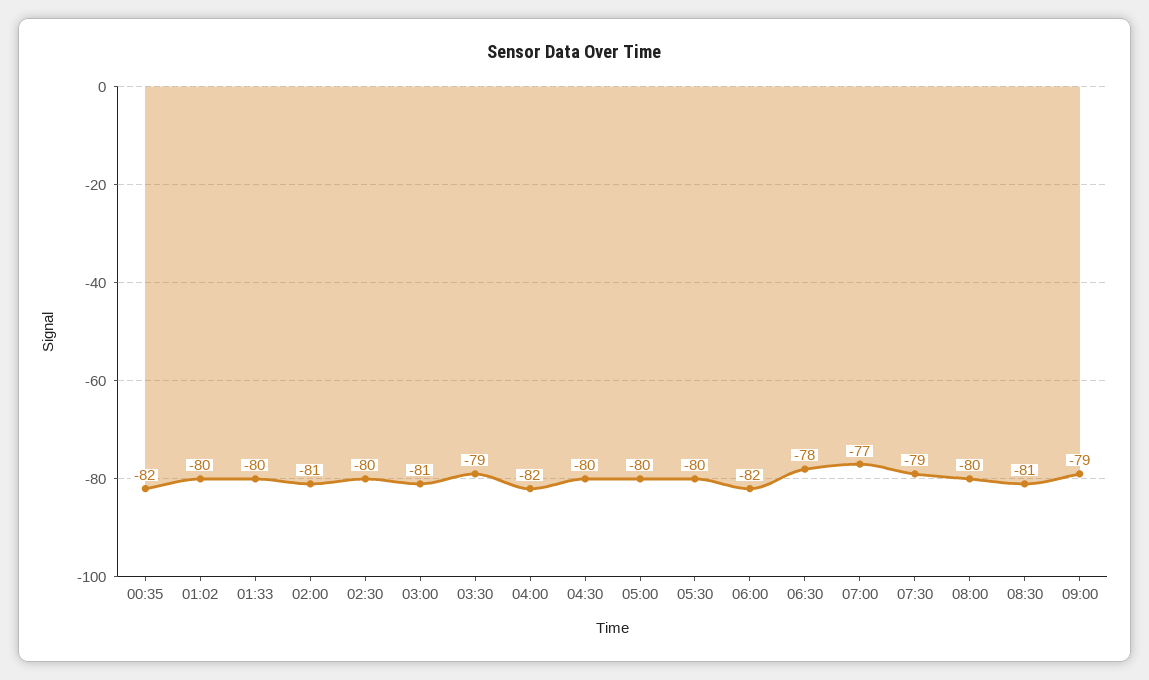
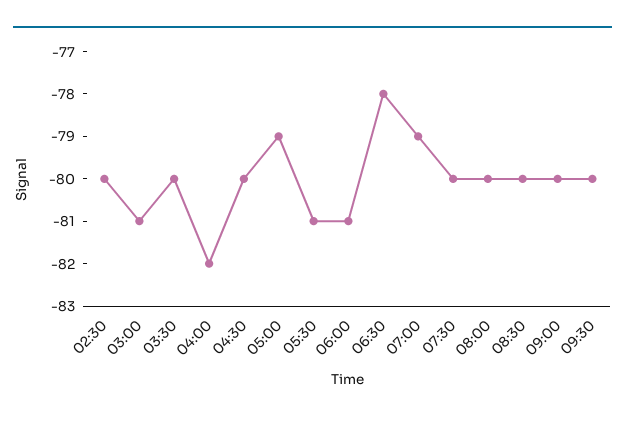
00:35: -82 -> none
01:02: -80 -> none
01:33: -80 -> none
02:00: -81 -> none
03:30: -79 -> -80
05:00: -80 -> -79
05:30: -80 -> -81
06:00: -82 -> -81
07:00: -77 -> -79
07:30: -79 -> -80
08:30: -81 -> -80
09:00: -79 -> -80
09:30: none -> -80

